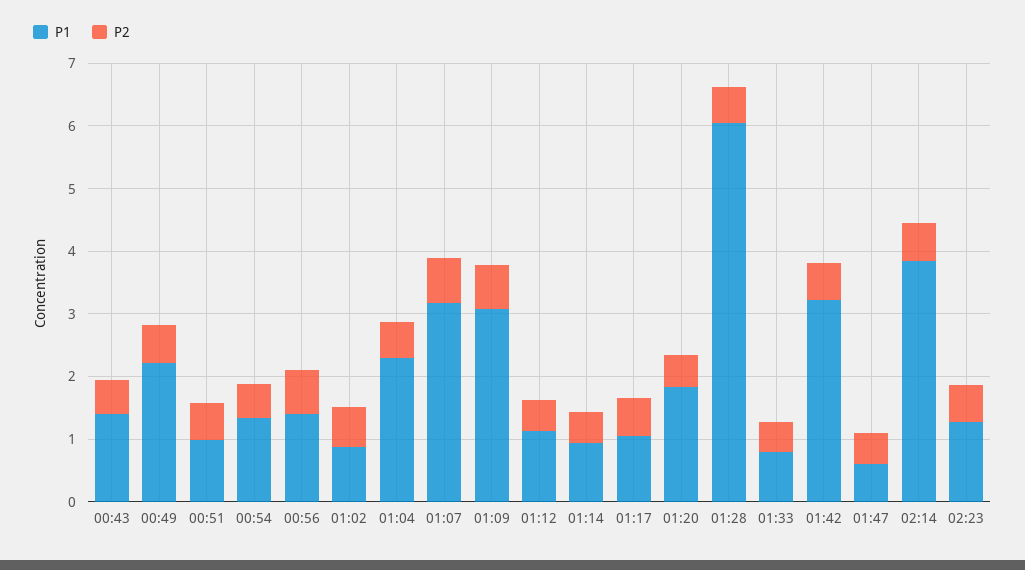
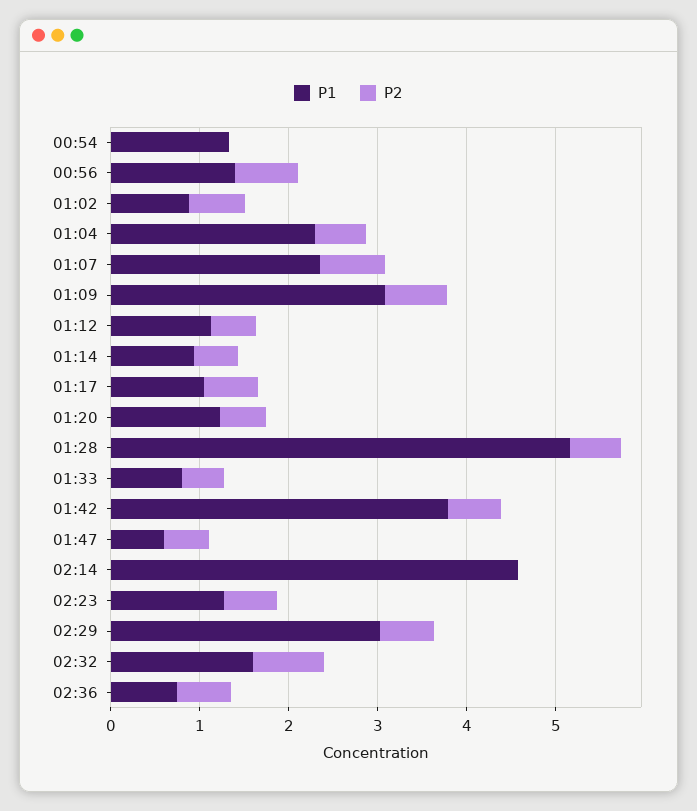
P1, 00:43: 1.4 -> none
P2, 00:43: 0.6 -> none
P1, 00:49: 2.2 -> none
P2, 00:49: 0.6 -> none
P1, 00:51: 1 -> none
P2, 00:51: 0.6 -> none
P2, 00:54: 0.6 -> 0
P1, 01:07: 3.2 -> 2.4
P1, 01:20: 1.8 -> 1.2
P1, 01:28: 6 -> 5.2
P1, 01:42: 3.2 -> 3.8
P1, 02:14: 3.8 -> 4.6
P2, 02:14: 0.6 -> 0
P1, 02:29: none -> 3
P2, 02:29: none -> 0.6
P1, 02:32: none -> 1.6
P2, 02:32: none -> 0.8
P1, 02:36: none -> 0.8
P2, 02:36: none -> 0.6

